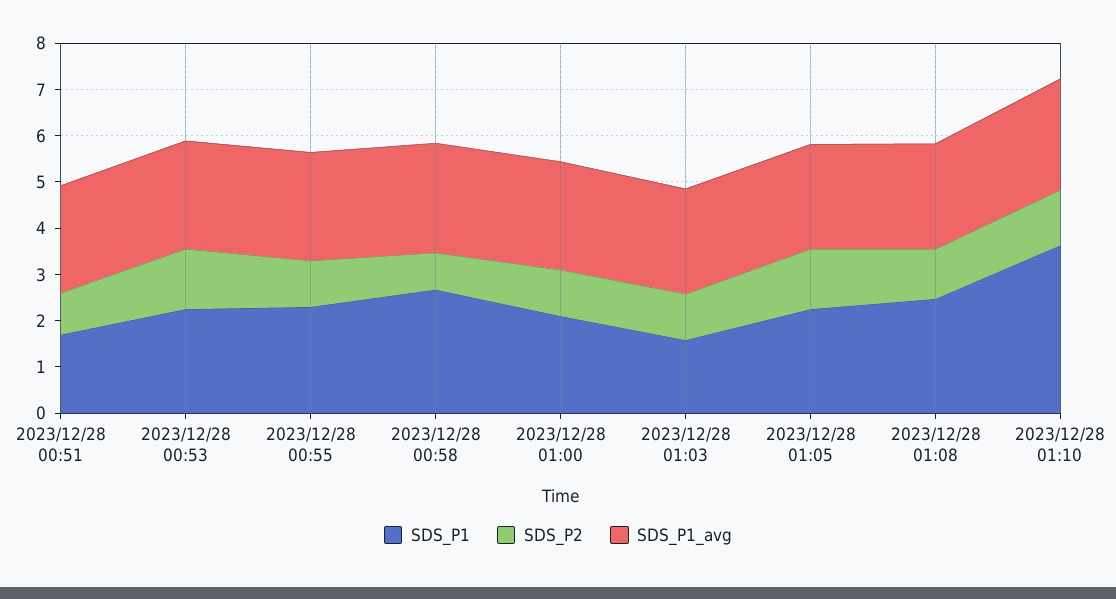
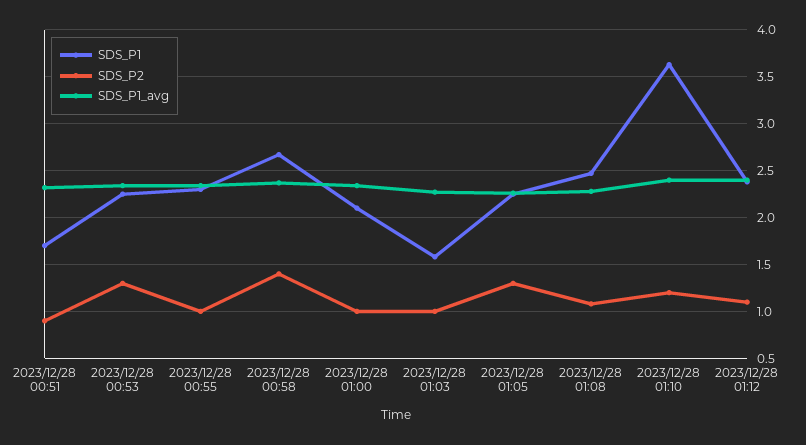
SDS_P2, 2023/12/28 00:58: 0.8 -> 1.4
SDS_P1, 2023/12/28 01:12: none -> 2.4
SDS_P2, 2023/12/28 01:12: none -> 1.1
SDS_P1_avg, 2023/12/28 01:12: none -> 2.4

